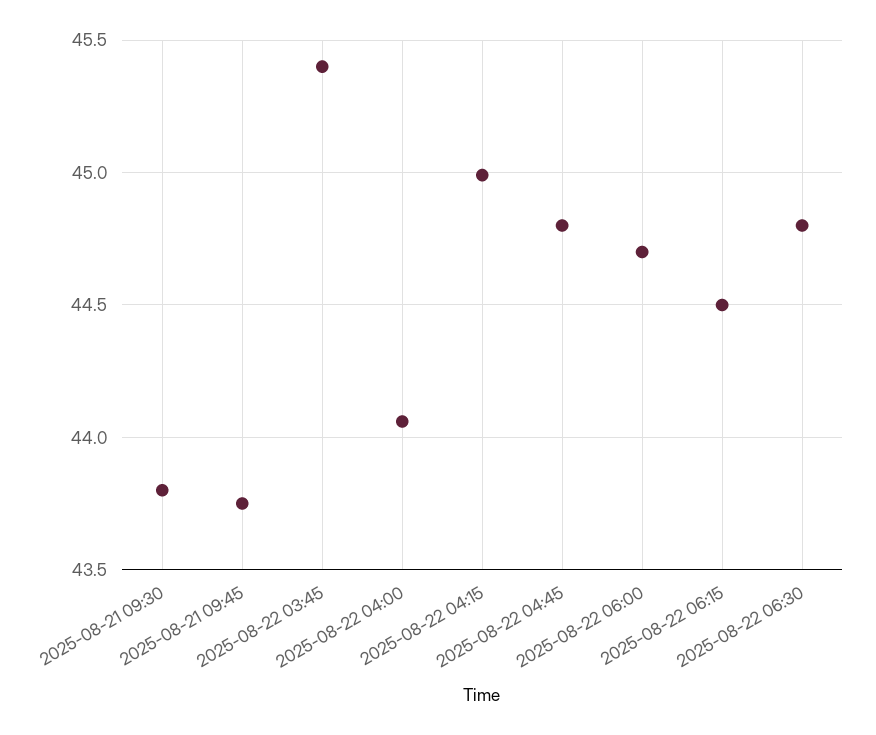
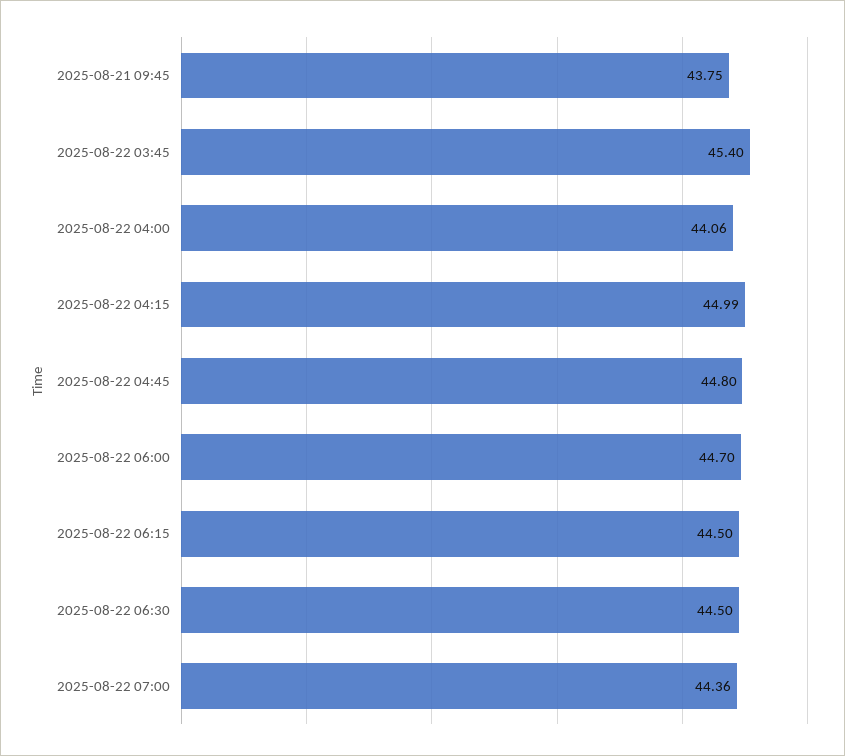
2025-08-21 09:30: 43.8 -> none
2025-08-22 06:30: 44.8 -> 44.5
2025-08-22 07:00: none -> 44.36

